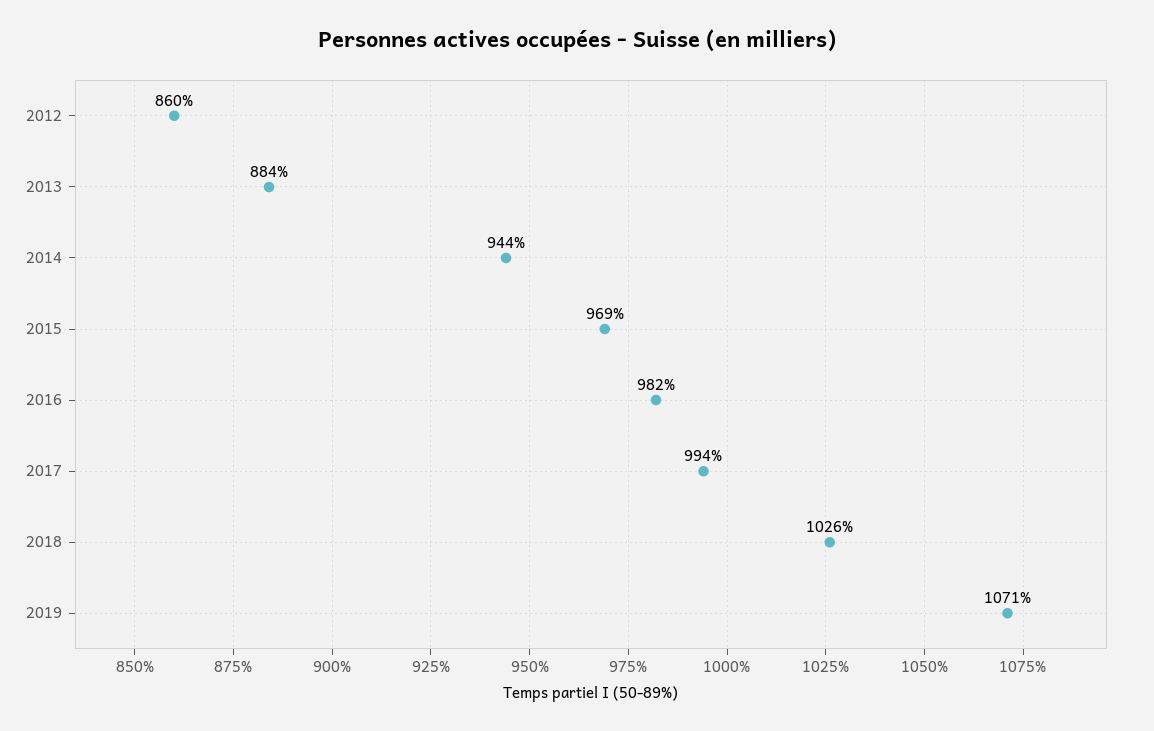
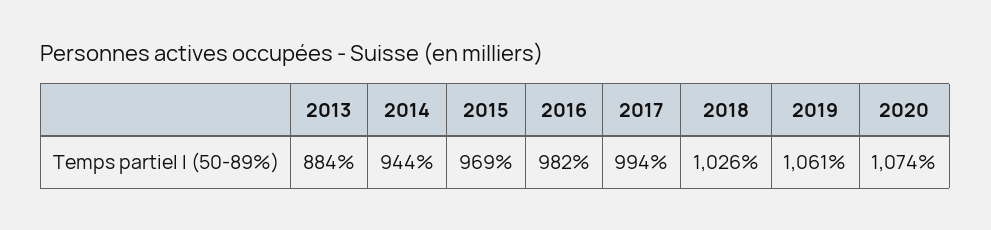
2012: 860 -> none
2019: 1071 -> 1061
2020: none -> 1074

